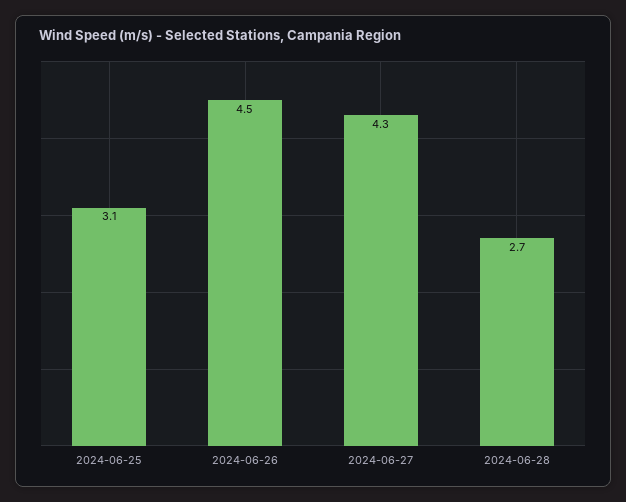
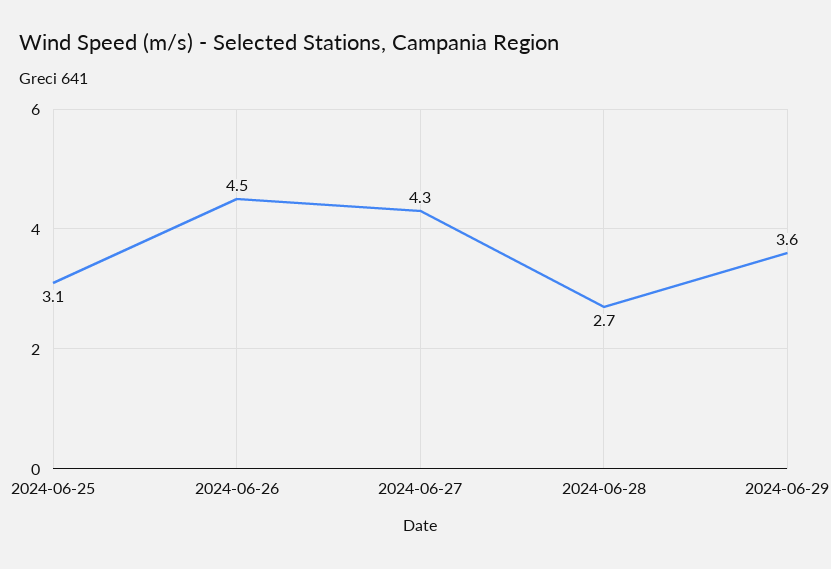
2024-06-29: none -> 3.6

